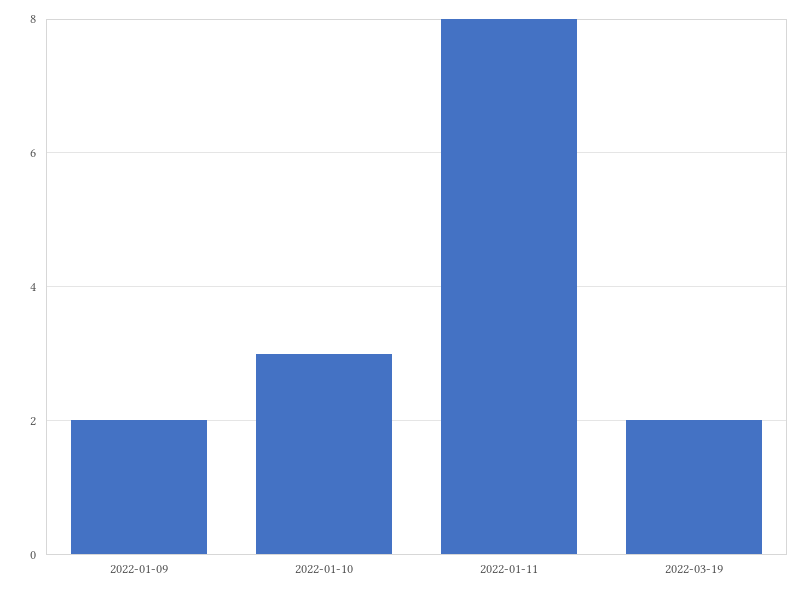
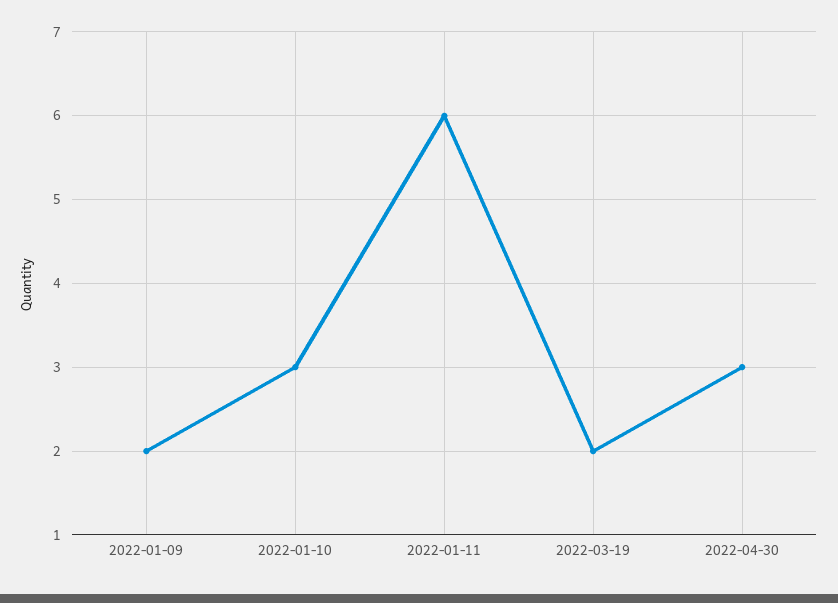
2022-01-11: 8 -> 6
2022-04-30: none -> 3

